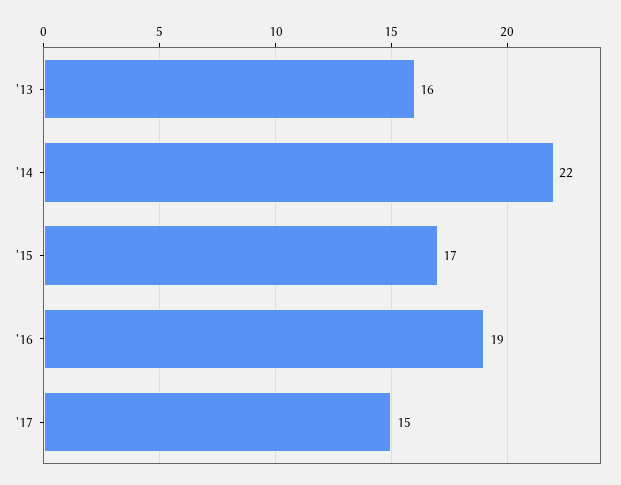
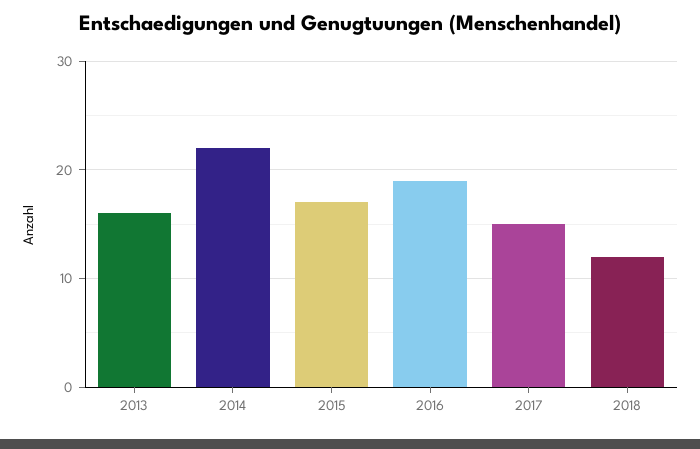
2018: none -> 12

